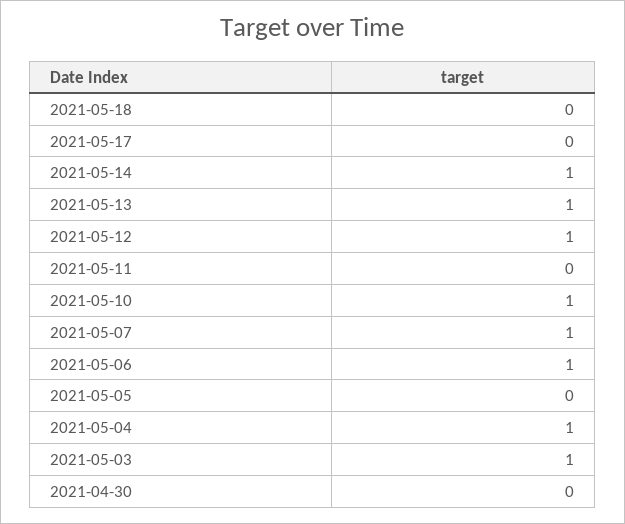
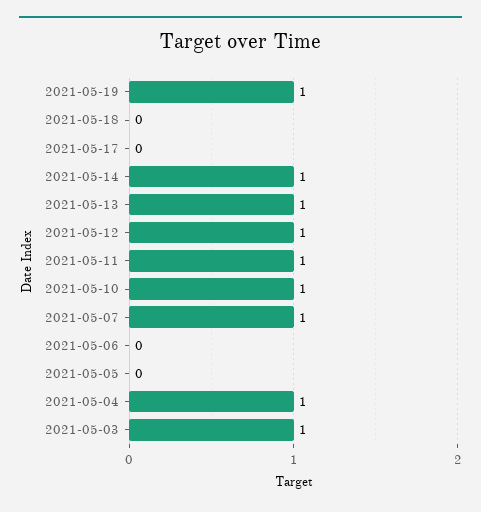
2021-05-11: 0 -> 1
2021-05-06: 1 -> 0
2021-04-30: 0 -> none
2021-05-19: none -> 1

